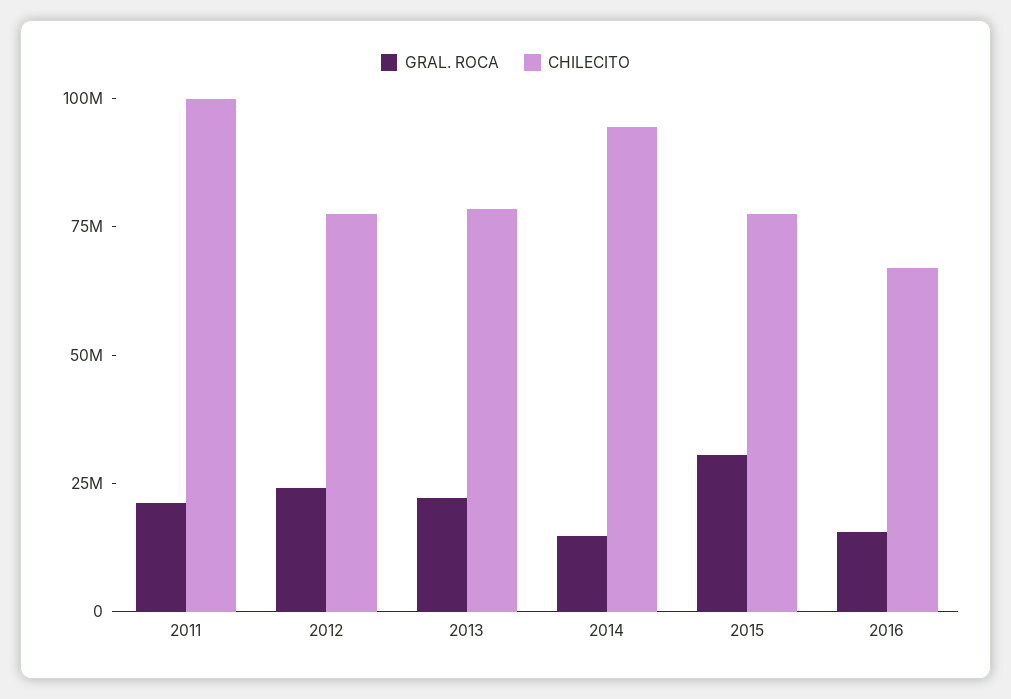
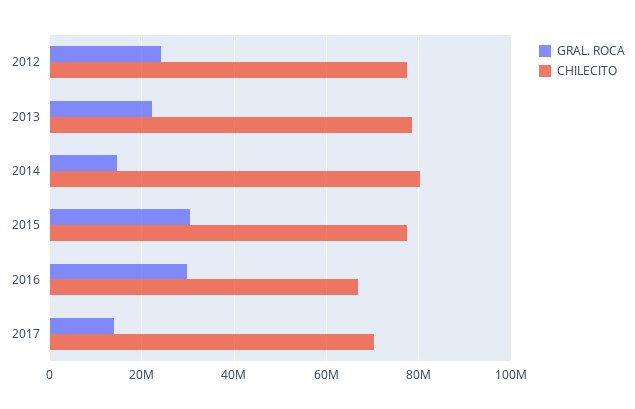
GRAL. ROCA, 2011: 20000000 -> none
CHILECITO, 2011: 100000000 -> none
CHILECITO, 2014: 95000000 -> 80000000
GRAL. ROCA, 2016: 15000000 -> 30000000
GRAL. ROCA, 2017: none -> 14000000
CHILECITO, 2017: none -> 70000000

